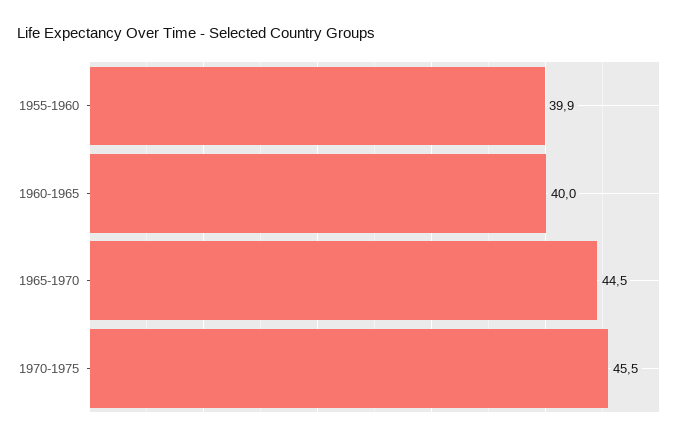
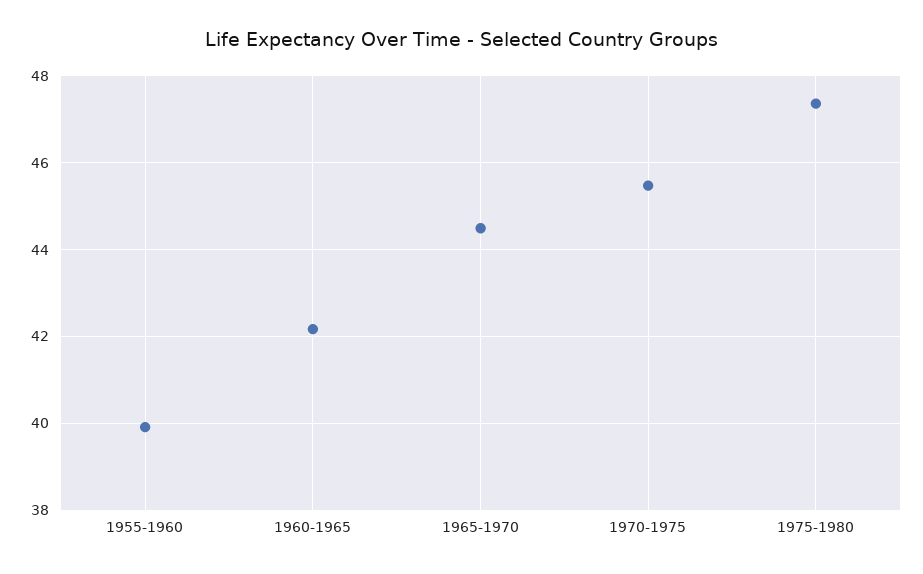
1960-1965: 40 -> 42.2
1975-1980: none -> 47.4

